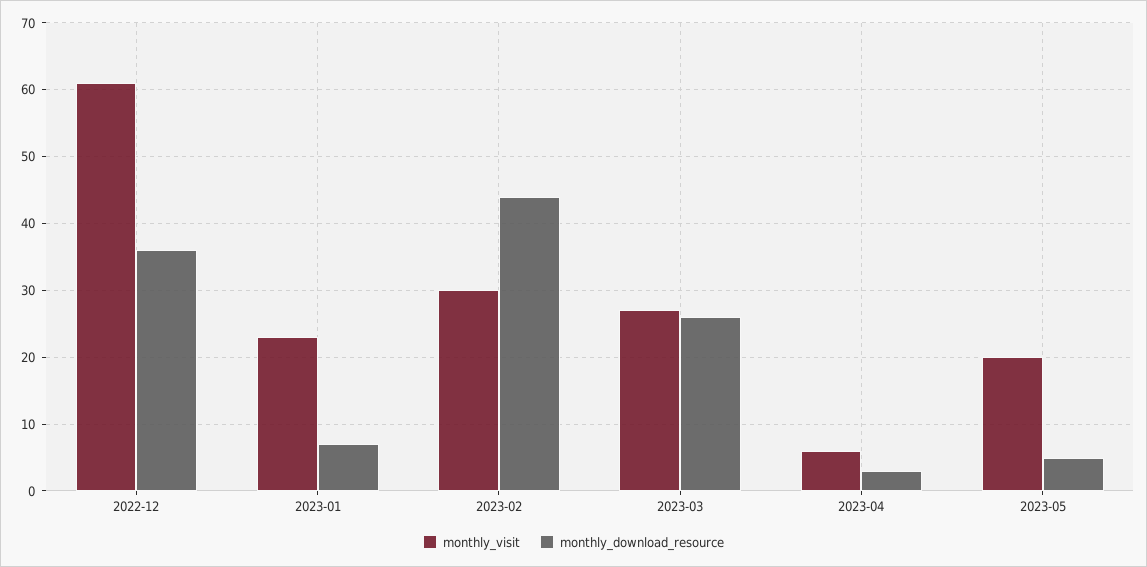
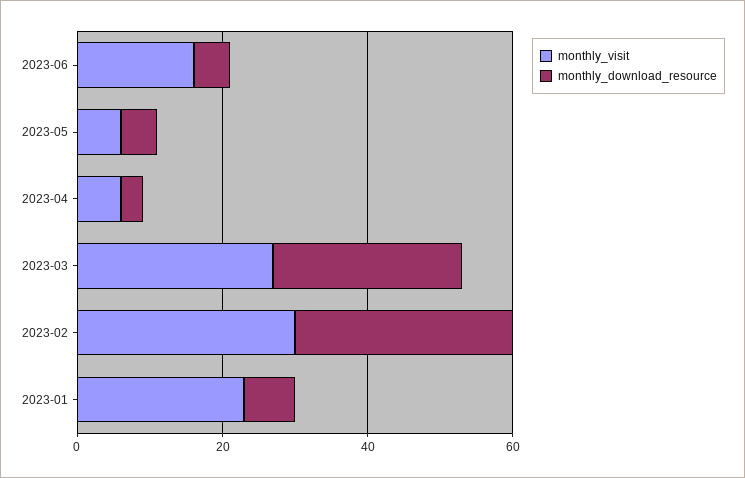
monthly_visit, 2022-12: 61 -> none
monthly_download_resource, 2022-12: 36 -> none
monthly_download_resource, 2023-02: 44 -> 30
monthly_visit, 2023-05: 20 -> 5
monthly_visit, 2023-06: none -> 15
monthly_download_resource, 2023-06: none -> 5

